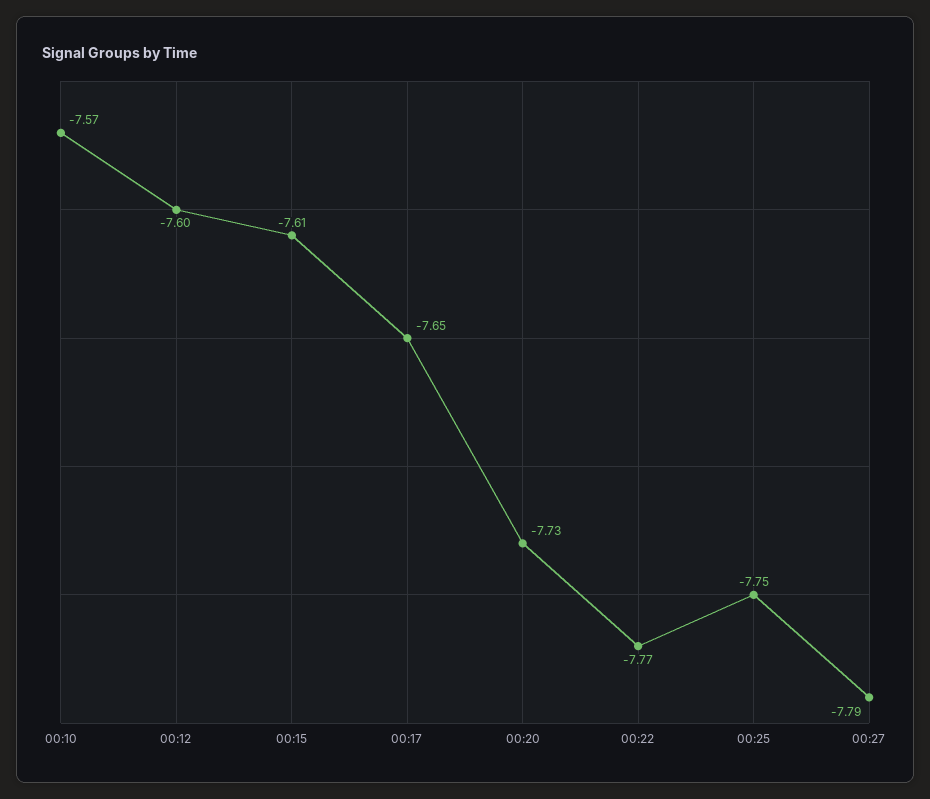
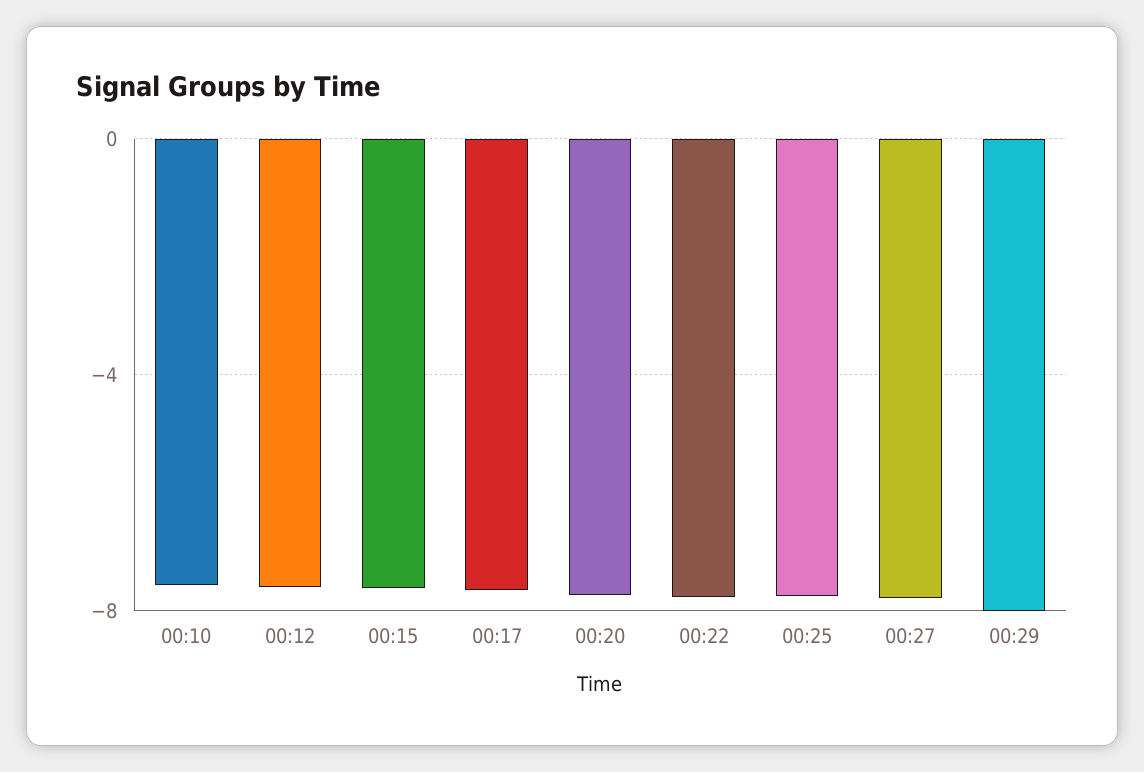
00:29: none -> -8

